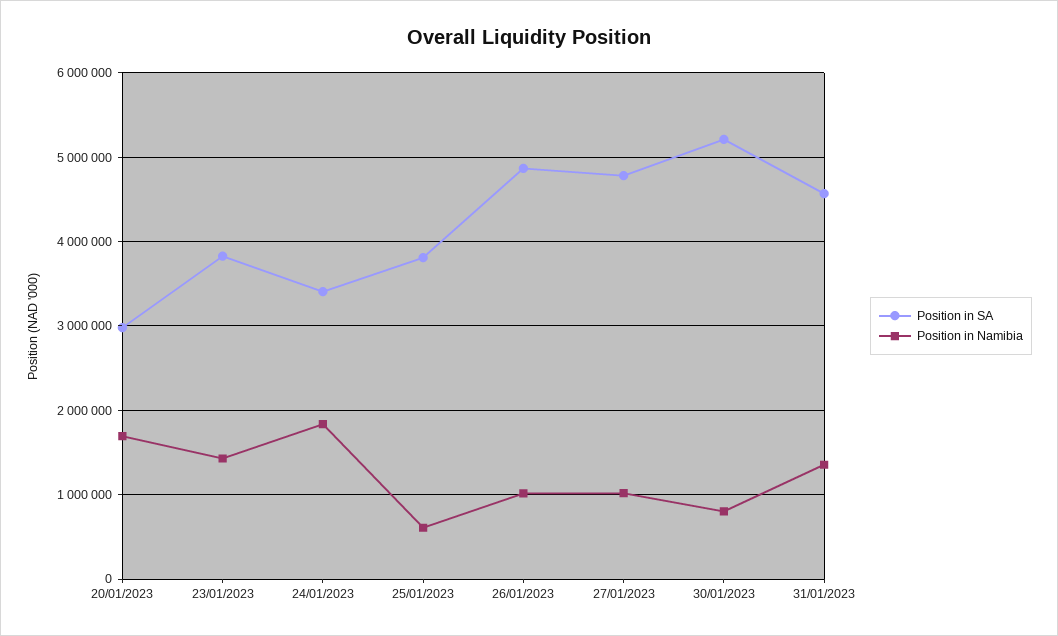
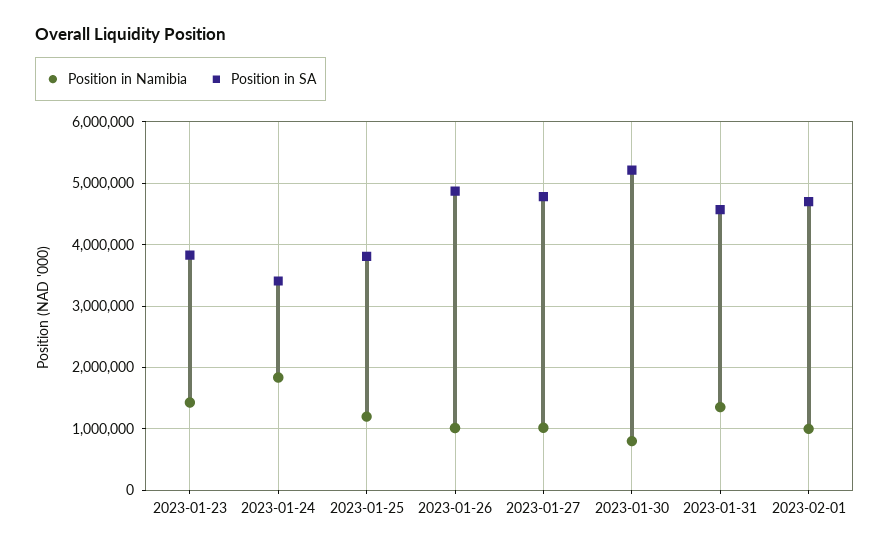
Position in SA, 20/01/2023: 3000000 -> none
Position in Namibia, 20/01/2023: 1700000 -> none
Position in Namibia, 25/01/2023: 600000 -> 1200000
Position in Namibia, 2023-02-01: none -> 1000000
Position in SA, 2023-02-01: none -> 4700000

